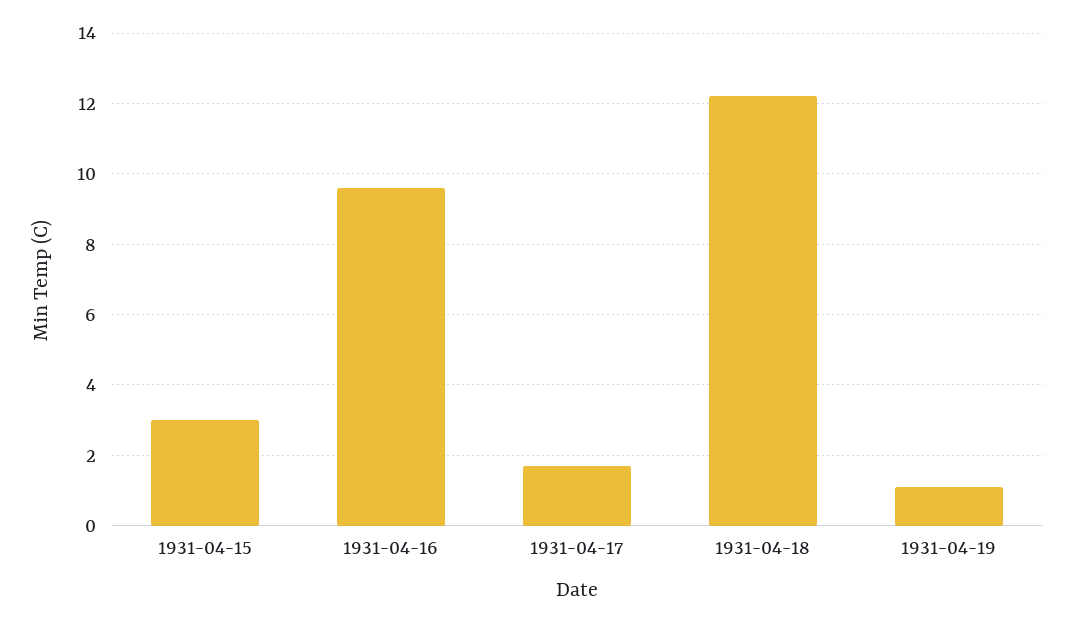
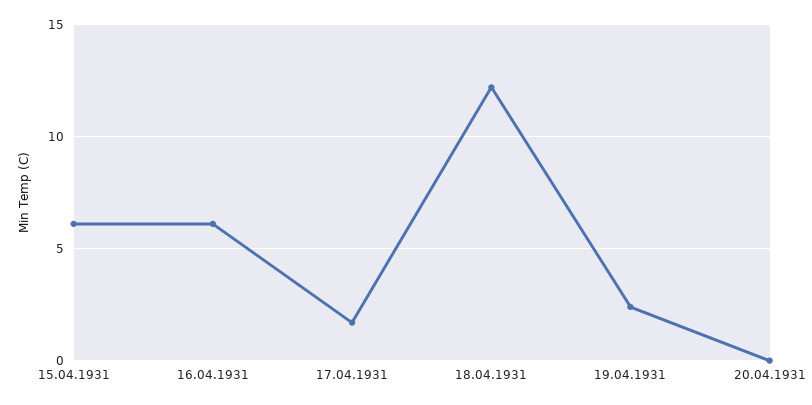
1931-04-15: 3 -> 6
1931-04-16: 9.5 -> 6
1931-04-19: 1 -> 2.5
20.04.1931: none -> 0

